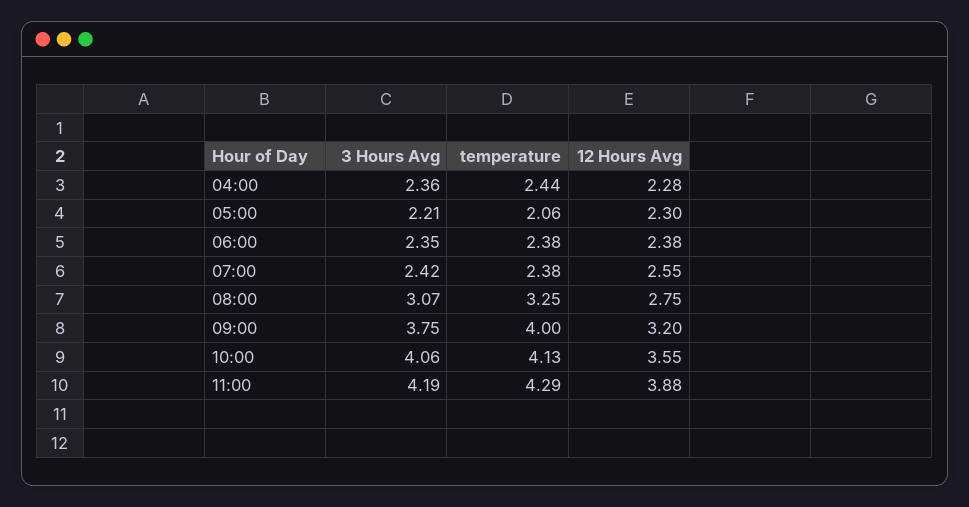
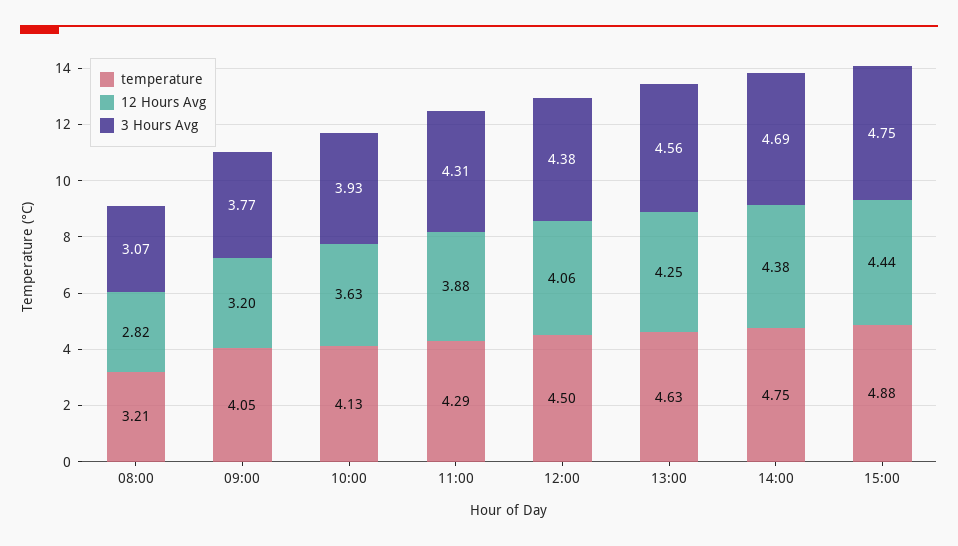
3 Hours Avg, 04:00: 2.36 -> none
temperature, 04:00: 2.44 -> none
12 Hours Avg, 04:00: 2.28 -> none
3 Hours Avg, 05:00: 2.21 -> none
temperature, 05:00: 2.06 -> none
12 Hours Avg, 05:00: 2.3 -> none
3 Hours Avg, 06:00: 2.35 -> none
temperature, 06:00: 2.38 -> none
12 Hours Avg, 06:00: 2.38 -> none
3 Hours Avg, 07:00: 2.42 -> none
temperature, 07:00: 2.38 -> none
12 Hours Avg, 07:00: 2.55 -> none
temperature, 08:00: 3.25 -> 3.21
12 Hours Avg, 08:00: 2.75 -> 2.82
3 Hours Avg, 09:00: 3.75 -> 3.77
temperature, 09:00: 4 -> 4.05
3 Hours Avg, 10:00: 4.06 -> 3.93
12 Hours Avg, 10:00: 3.55 -> 3.63
3 Hours Avg, 11:00: 4.19 -> 4.31
temperature, 12:00: none -> 4.5
12 Hours Avg, 12:00: none -> 4.06
3 Hours Avg, 12:00: none -> 4.38
temperature, 13:00: none -> 4.63
12 Hours Avg, 13:00: none -> 4.25
3 Hours Avg, 13:00: none -> 4.56
temperature, 14:00: none -> 4.75
12 Hours Avg, 14:00: none -> 4.38
3 Hours Avg, 14:00: none -> 4.69
temperature, 15:00: none -> 4.88
12 Hours Avg, 15:00: none -> 4.44
3 Hours Avg, 15:00: none -> 4.75

